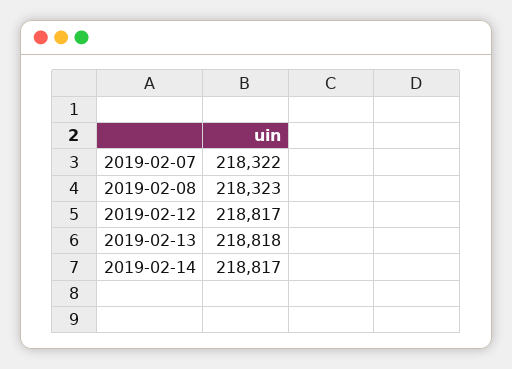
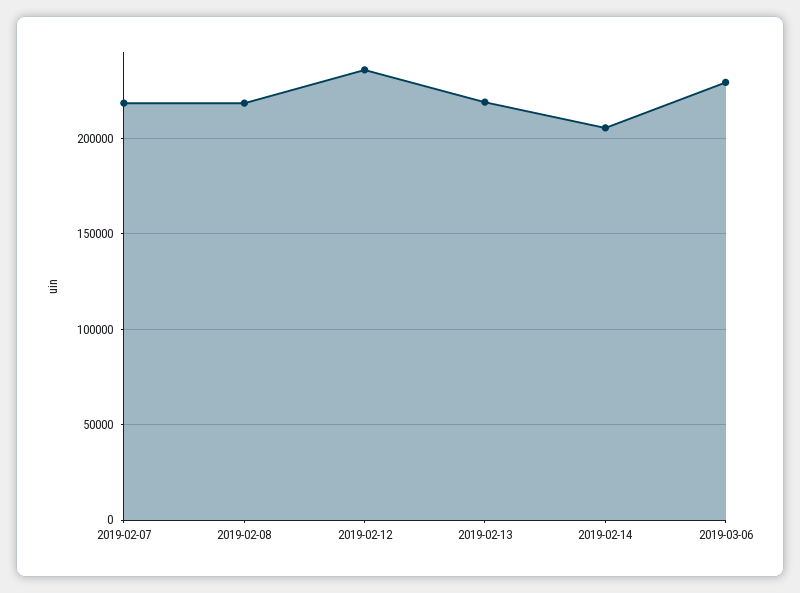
2019-02-12: 218817 -> 235000
2019-02-14: 218817 -> 205000
2019-03-06: none -> 230000

